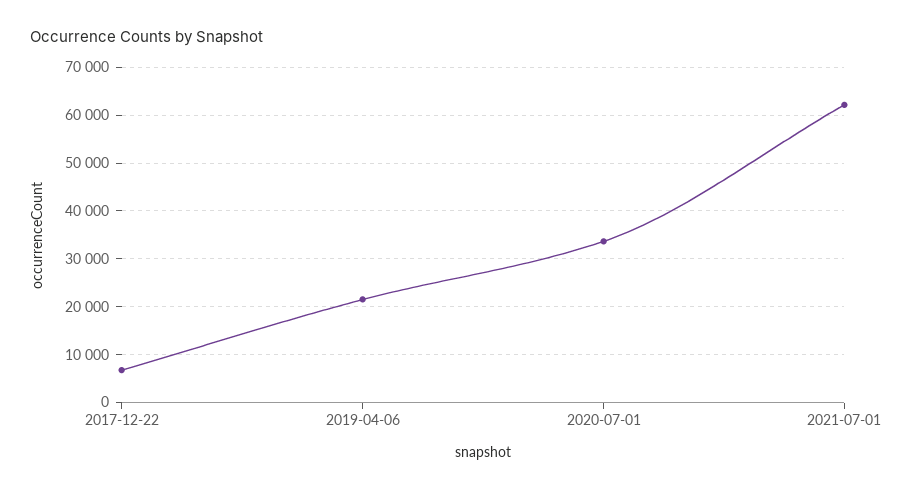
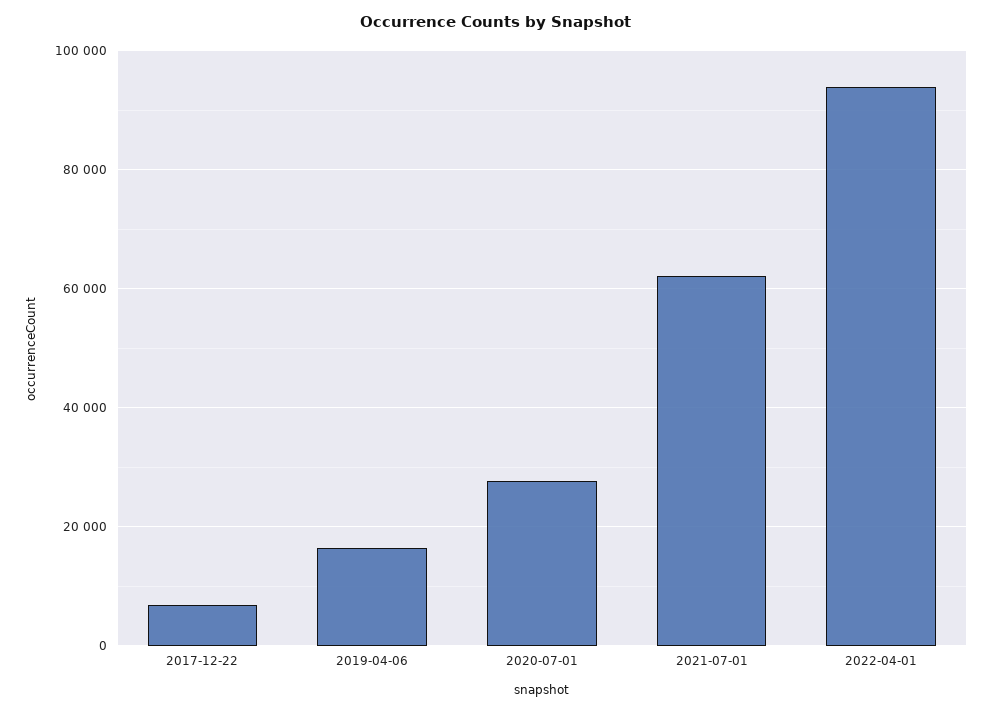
2019-04-06: 22000 -> 16000
2020-07-01: 34000 -> 28000
2022-04-01: none -> 94000

